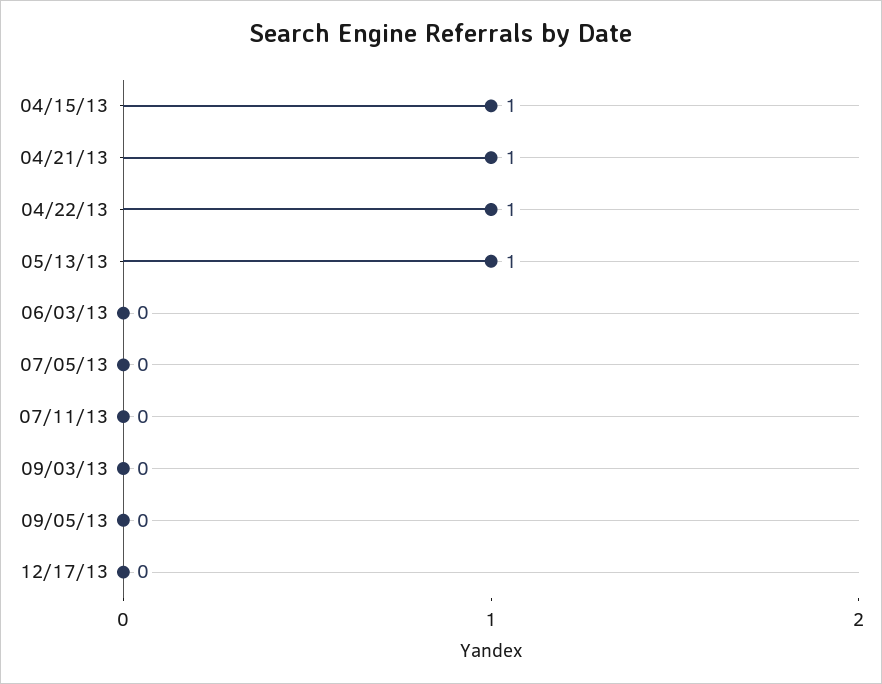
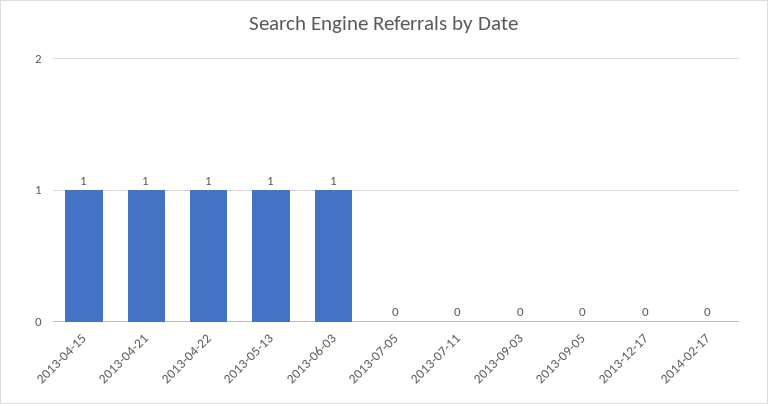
06/03/13: 0 -> 1
2014-02-17: none -> 0

